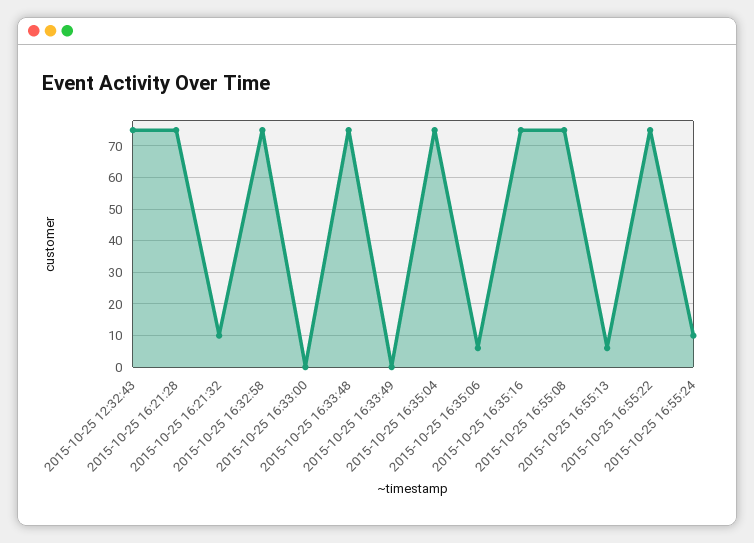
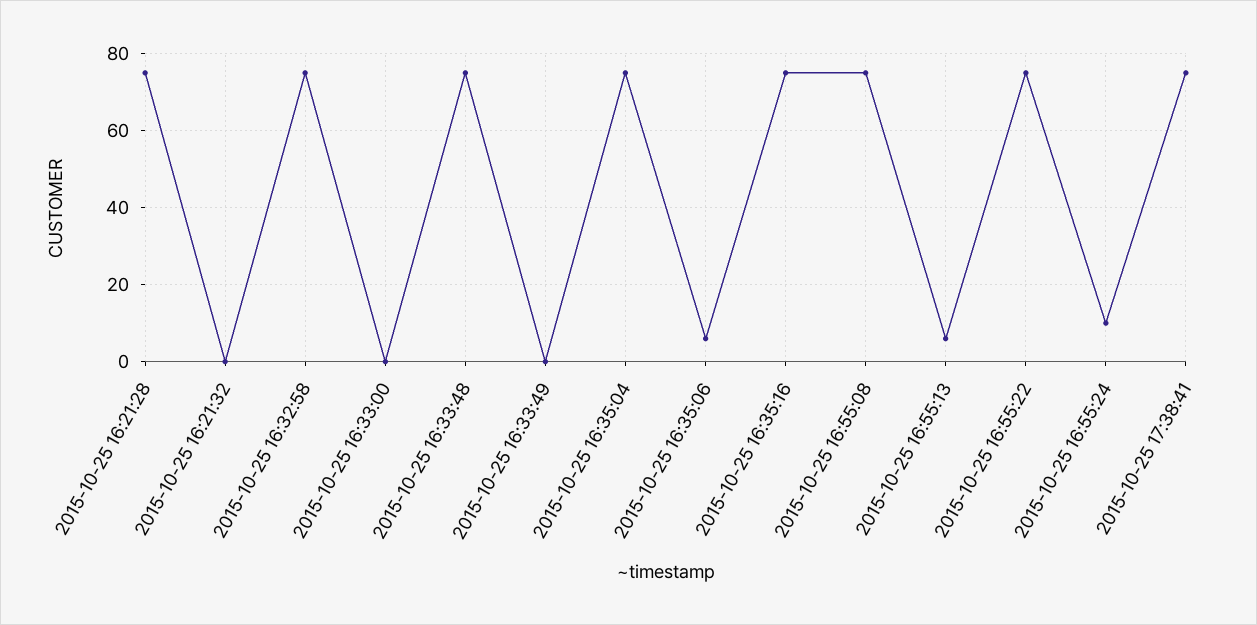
2015-10-25 12:32:43: 75 -> none
2015-10-25 16:21:32: 10 -> 0
2015-10-25 17:38:41: none -> 75

